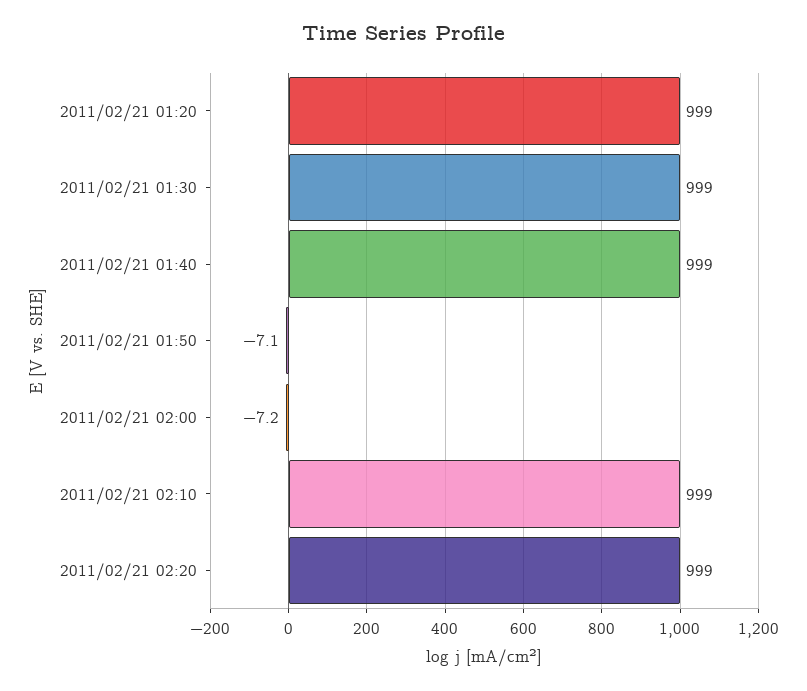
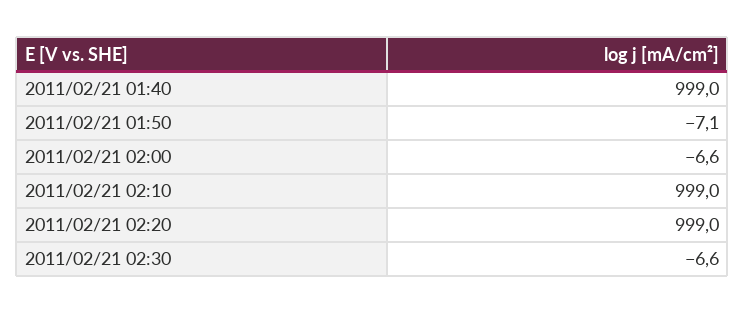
2011/02/21 01:20: 999 -> none
2011/02/21 01:30: 999 -> none
2011/02/21 02:00: -7.2 -> -6.6
2011/02/21 02:30: none -> -6.6

